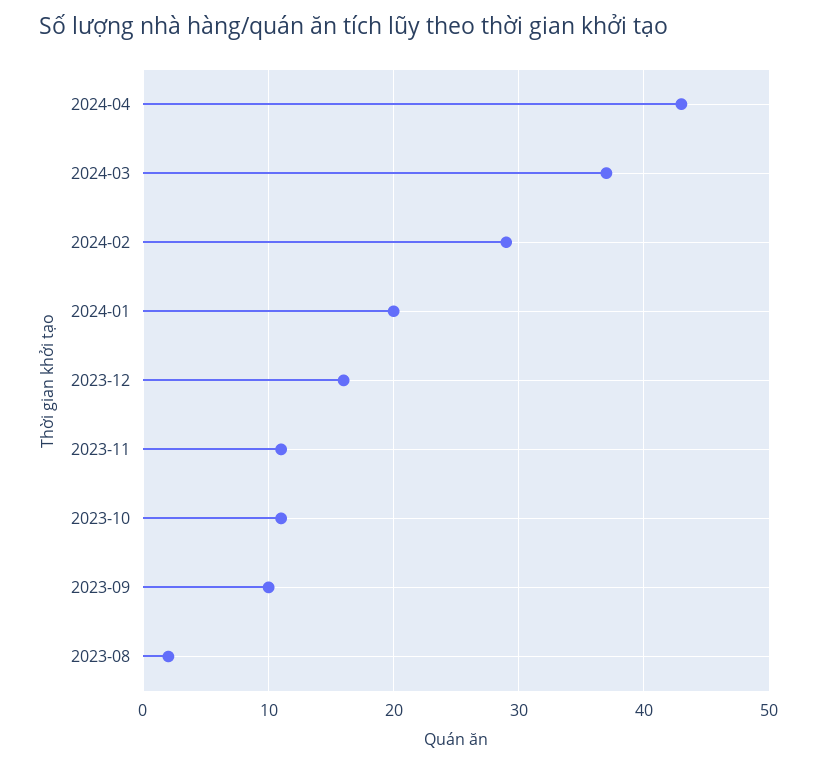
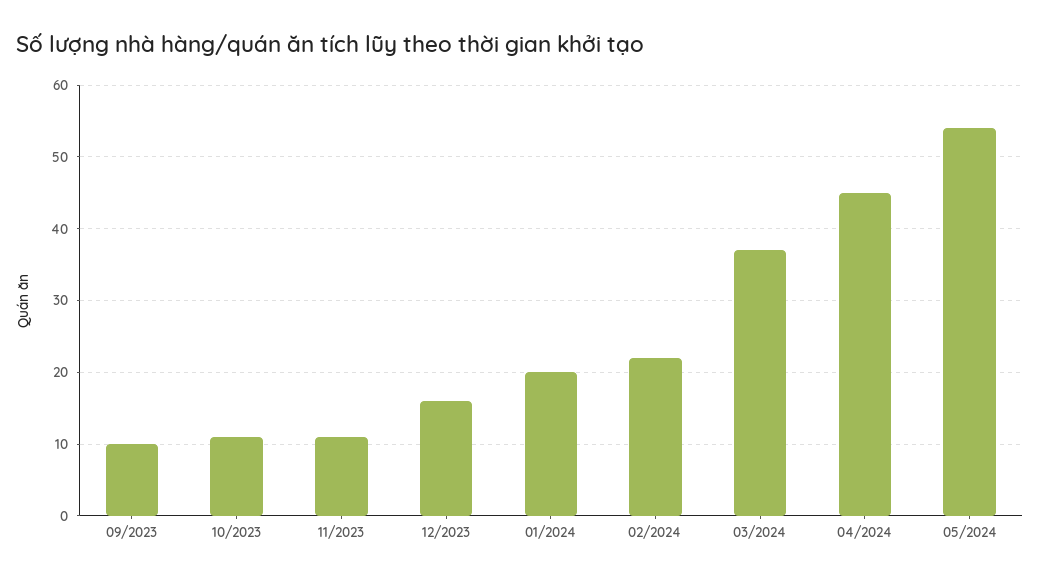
2024-04: 43 -> 45
2024-02: 29 -> 22
2023-08: 2 -> none
05/2024: none -> 54

